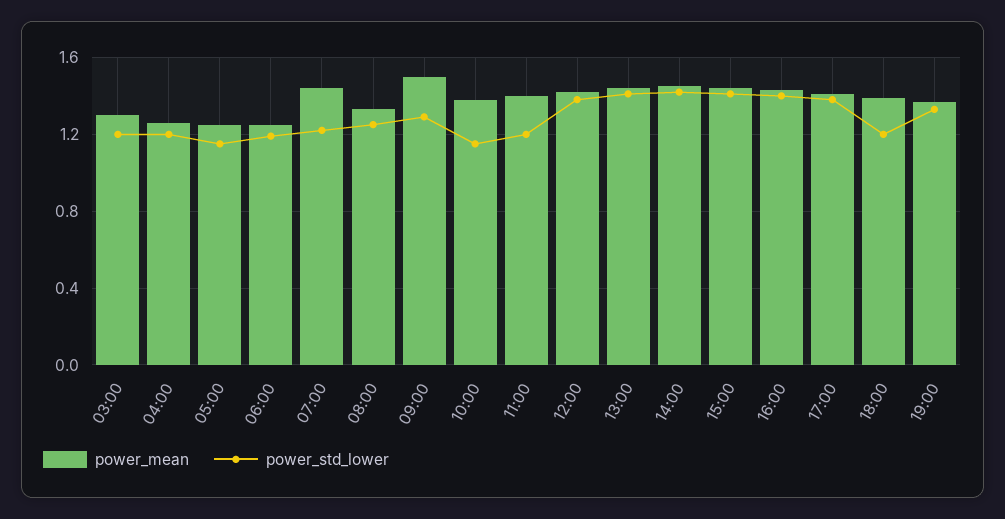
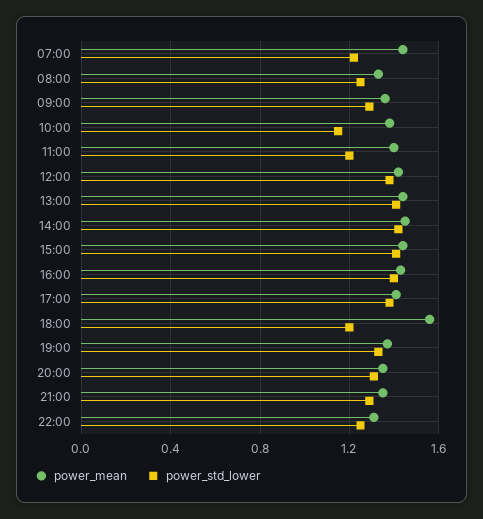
power_mean, 03:00: 1.3 -> none
power_std_lower, 03:00: 1.2 -> none
power_mean, 04:00: 1.25 -> none
power_std_lower, 04:00: 1.2 -> none
power_mean, 05:00: 1.25 -> none
power_std_lower, 05:00: 1.15 -> none
power_mean, 06:00: 1.25 -> none
power_std_lower, 06:00: 1.2 -> none
power_mean, 09:00: 1.5 -> 1.35
power_mean, 18:00: 1.4 -> 1.55
power_mean, 20:00: none -> 1.35
power_std_lower, 20:00: none -> 1.3
power_mean, 21:00: none -> 1.35
power_std_lower, 21:00: none -> 1.3
power_mean, 22:00: none -> 1.3
power_std_lower, 22:00: none -> 1.25

